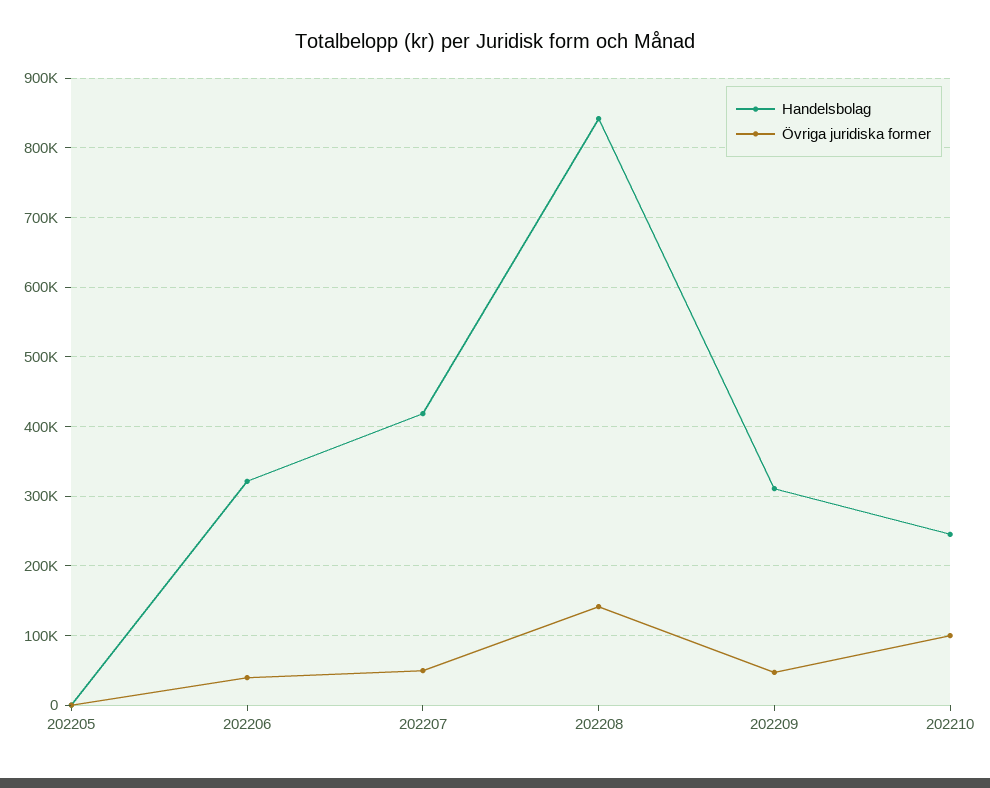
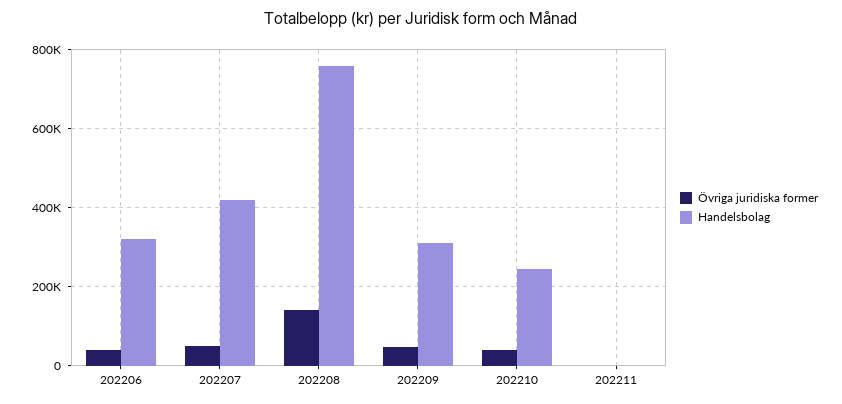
Handelsbolag, 202205: 0 -> none
Övriga juridiska former, 202205: 0 -> none
Handelsbolag, 202208: 840000 -> 760000
Övriga juridiska former, 202210: 100000 -> 40000
Övriga juridiska former, 202211: none -> 0
Handelsbolag, 202211: none -> 0

